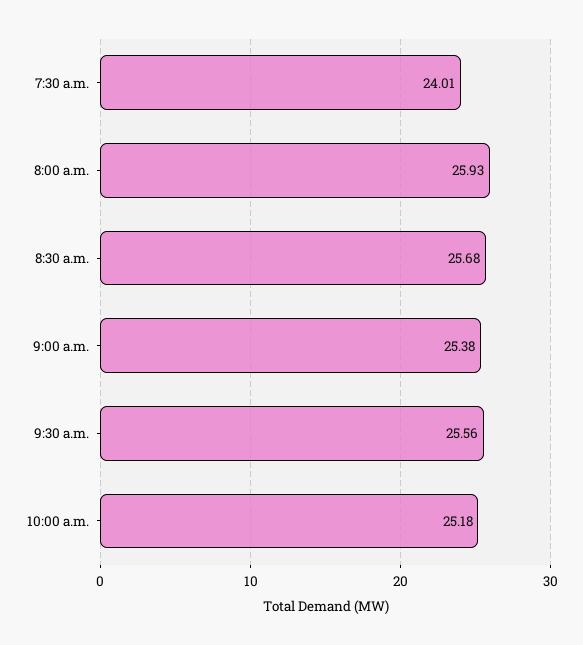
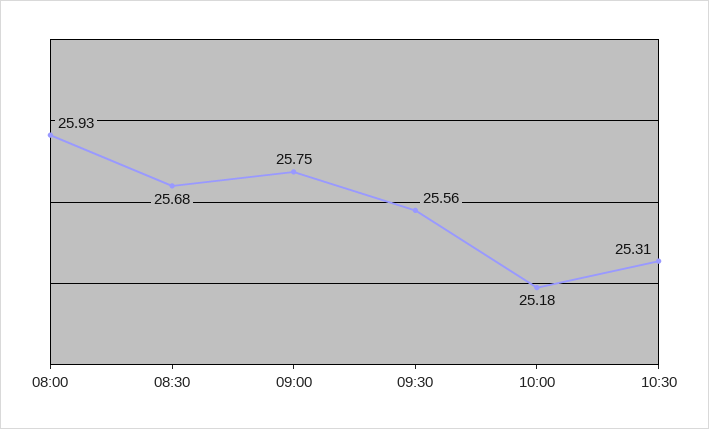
7:30 a.m.: 24.01 -> none
9:00 a.m.: 25.38 -> 25.75
10:30: none -> 25.31

